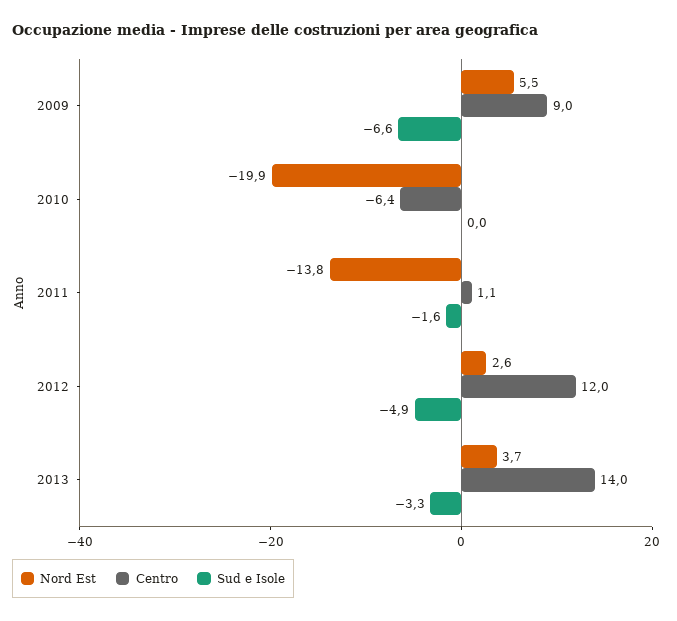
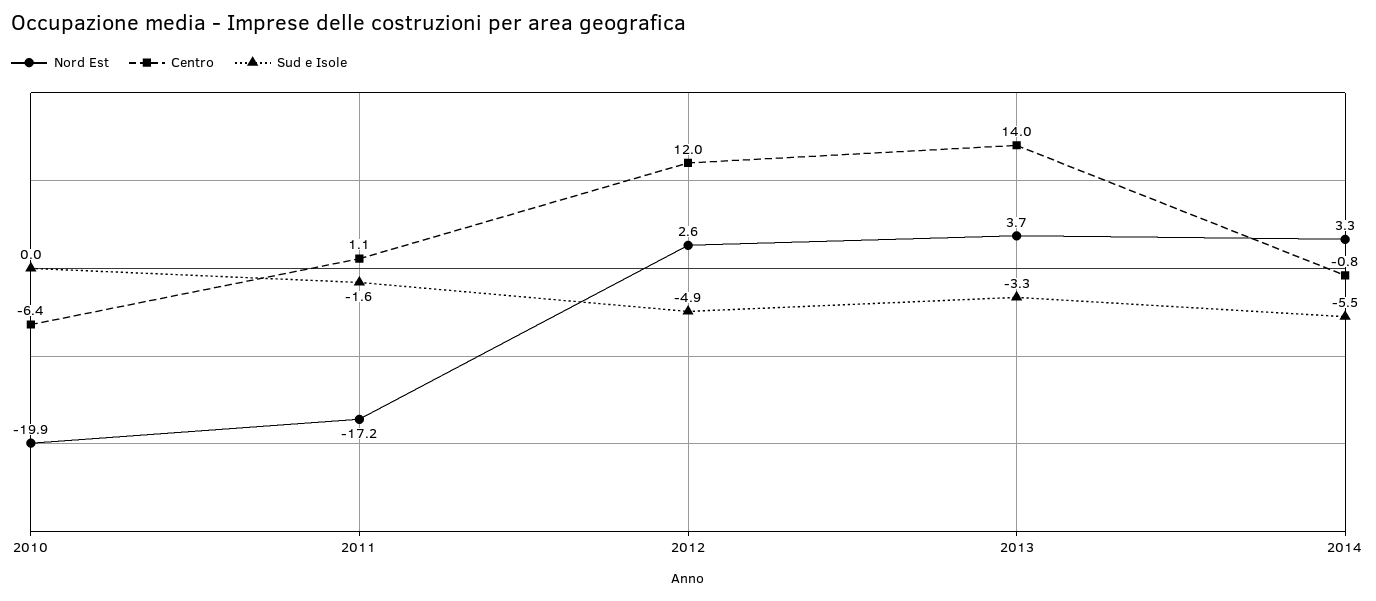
Nord Est, 2009: 5.5 -> none
Centro, 2009: 9 -> none
Sud e Isole, 2009: -6.6 -> none
Nord Est, 2011: -13.8 -> -17.2
Nord Est, 2014: none -> 3.3
Centro, 2014: none -> -0.8
Sud e Isole, 2014: none -> -5.5

